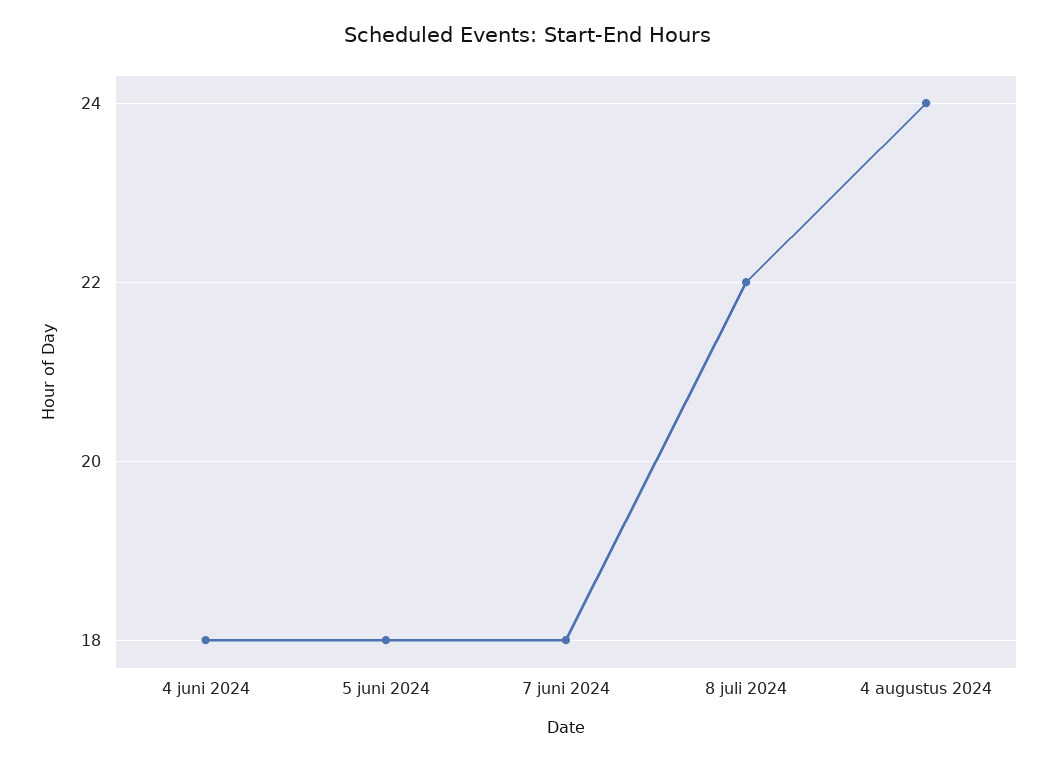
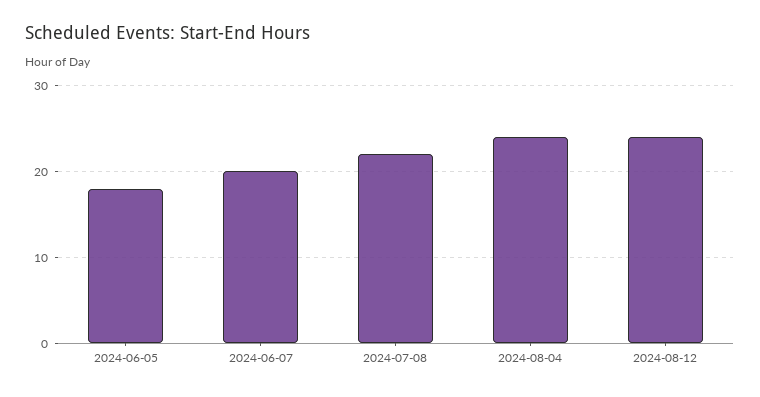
4 juni 2024: 18 -> none
7 juni 2024: 18 -> 20
2024-08-12: none -> 24

